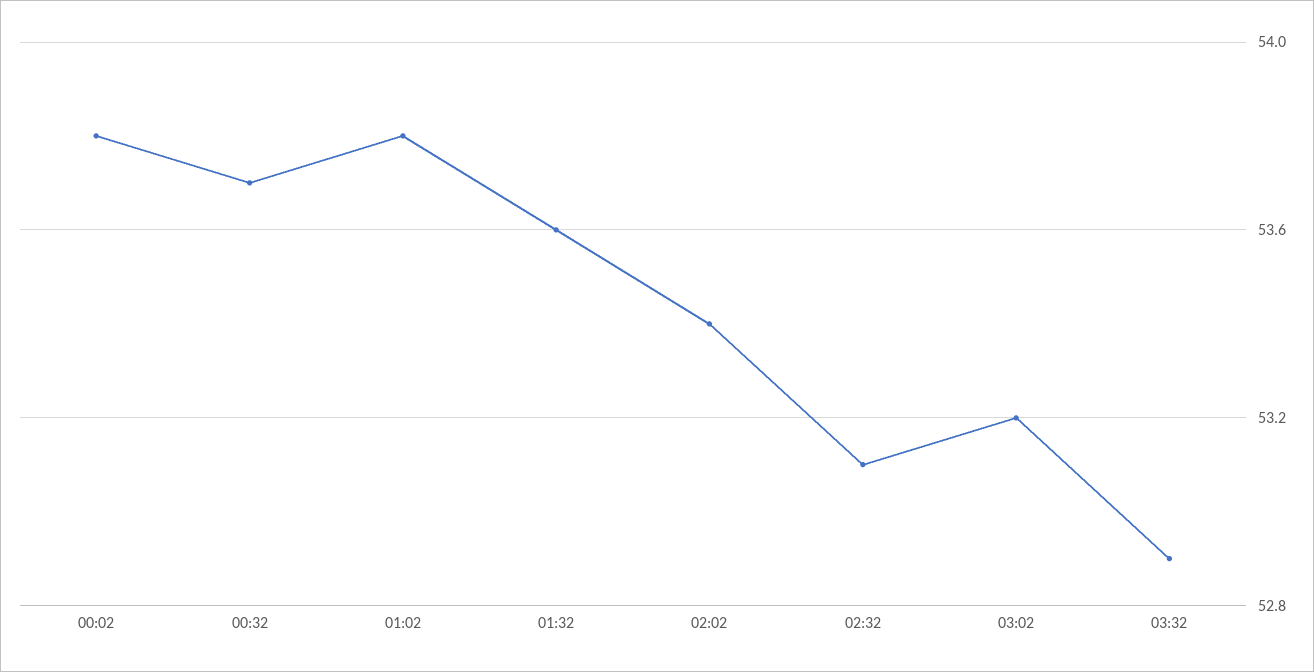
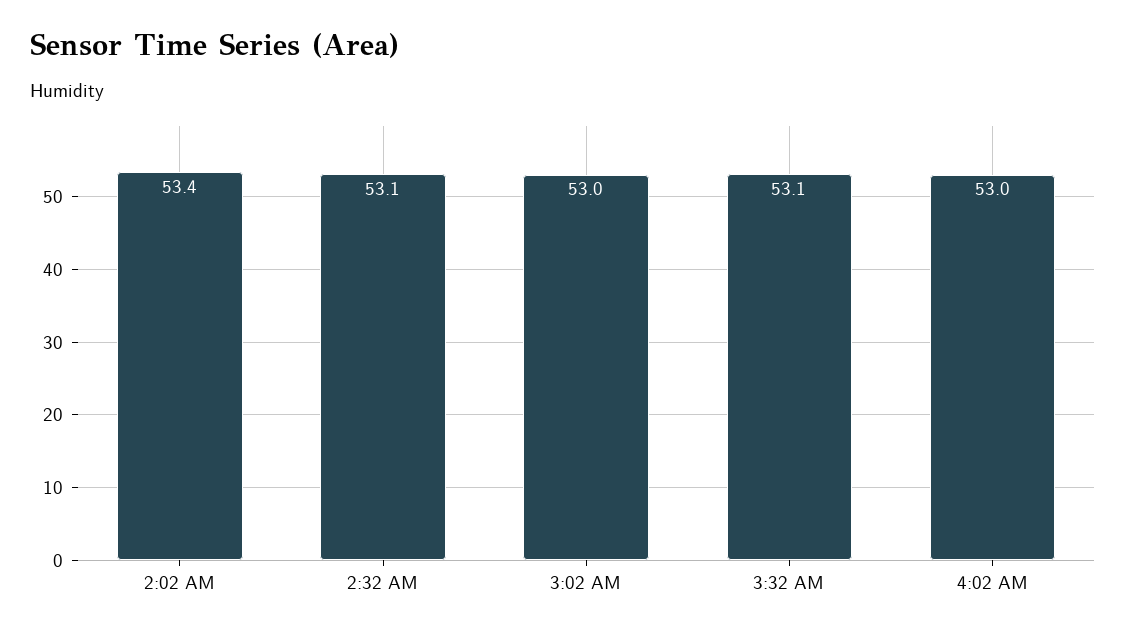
00:02: 53.8 -> none
00:32: 53.7 -> none
01:02: 53.8 -> none
01:32: 53.6 -> none
03:02: 53.2 -> 53
03:32: 52.9 -> 53.1
4:02 AM: none -> 53

